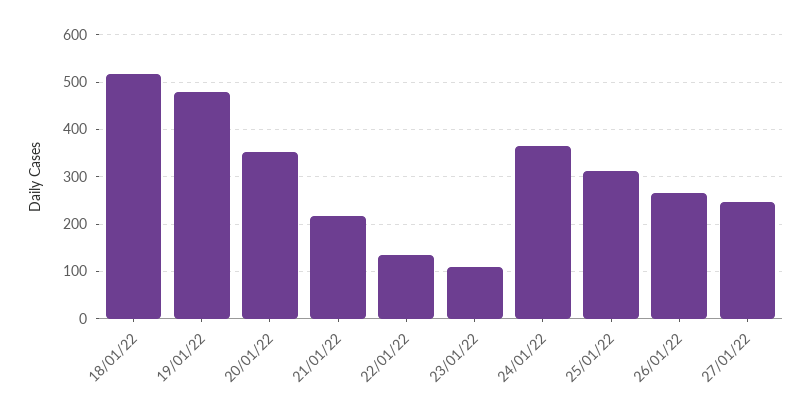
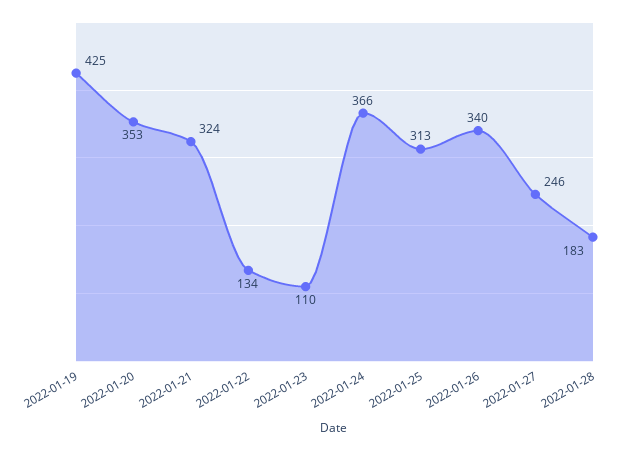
18/01/22: 520 -> none
19/01/22: 480 -> 425
21/01/22: 220 -> 324
26/01/22: 260 -> 340
2022-01-28: none -> 183

